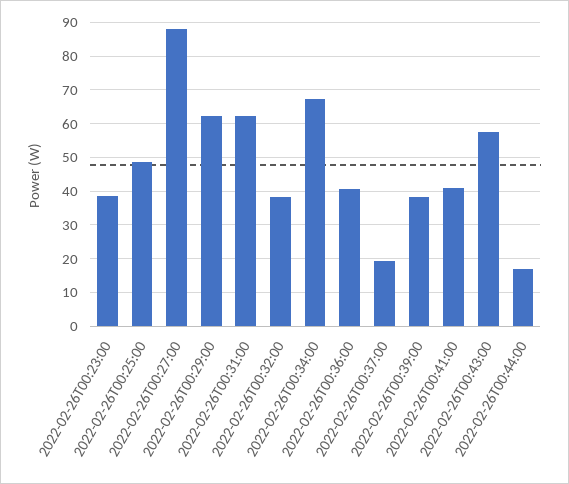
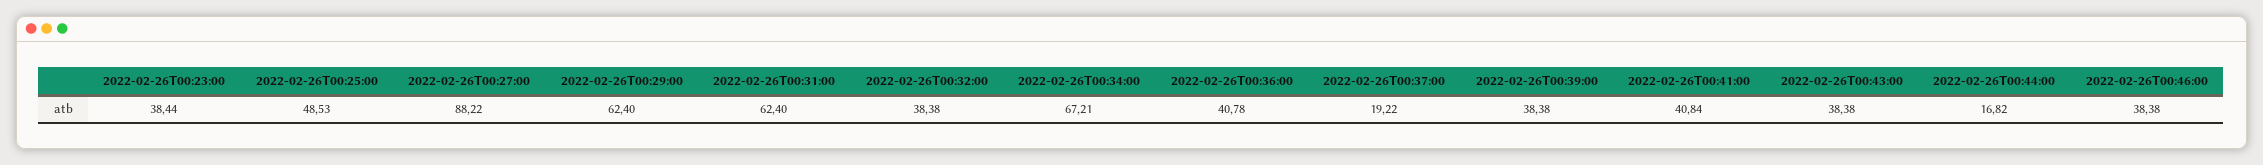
2022-02-26T00:43:00: 58 -> 38.38
2022-02-26T00:46:00: none -> 38.38

